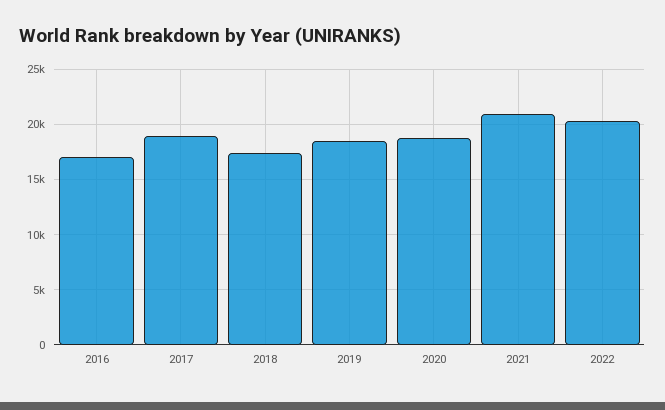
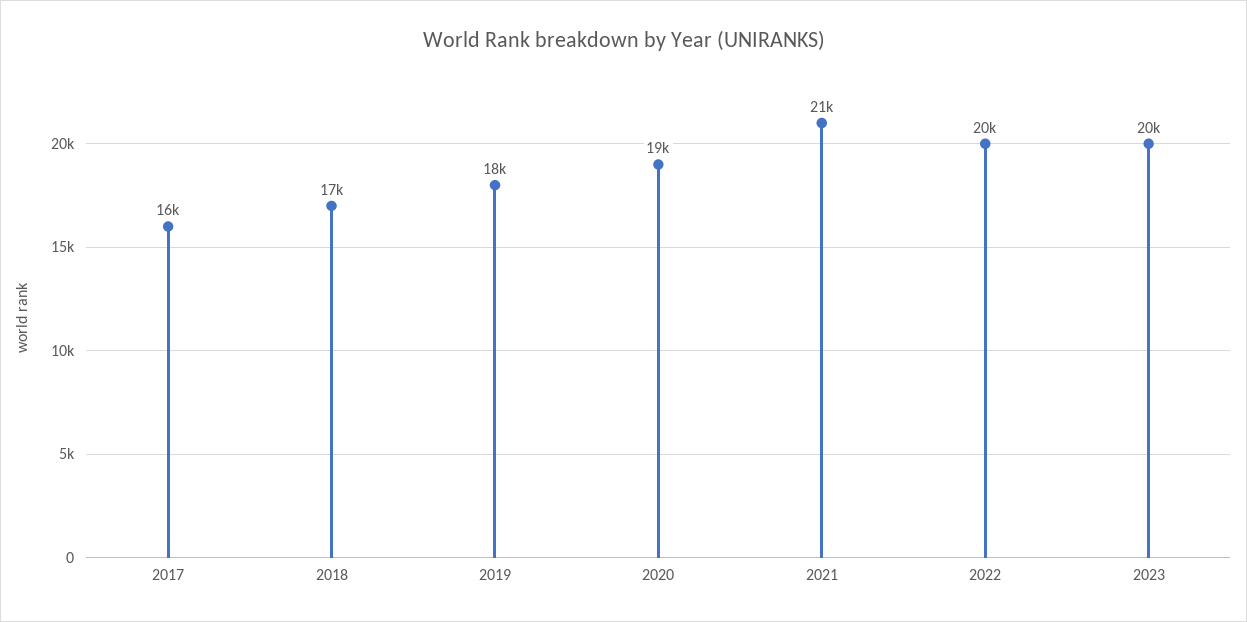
2016: 17000 -> none
2017: 19000 -> 16000
2023: none -> 20000

